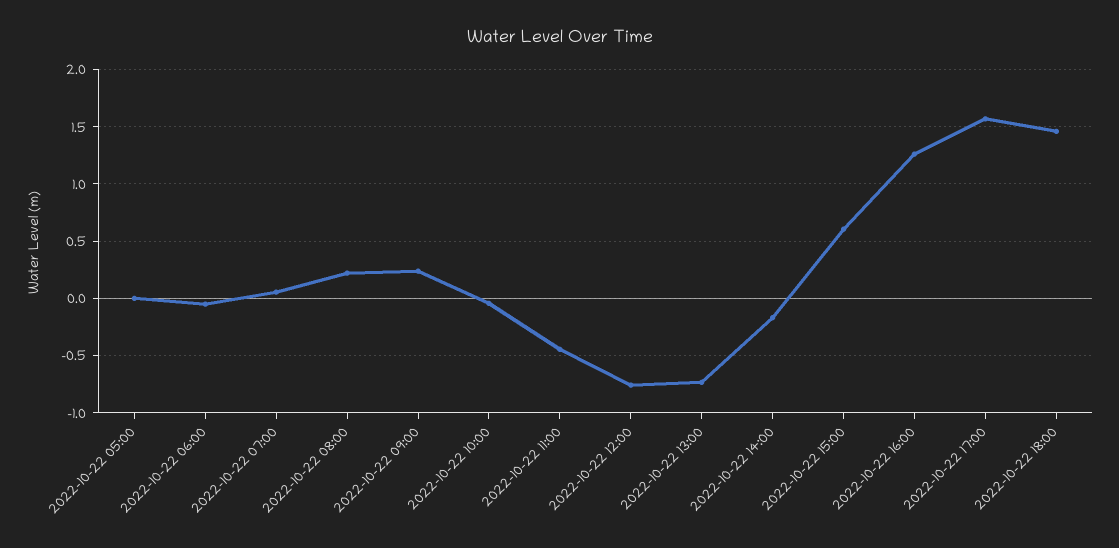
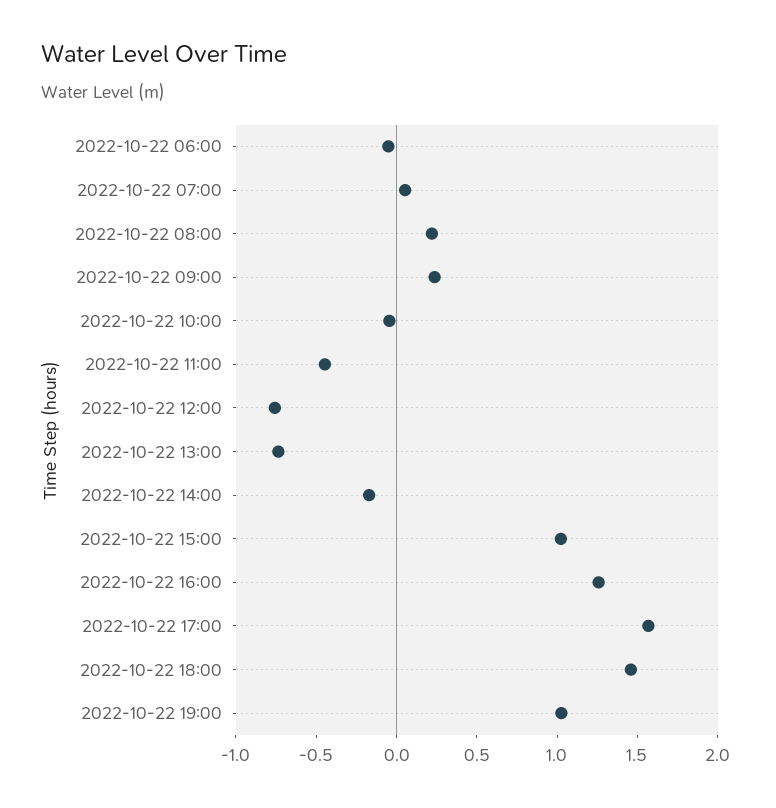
2022-10-22 05:00: 0 -> none
2022-10-22 15:00: 0.6 -> 1
2022-10-22 19:00: none -> 1

